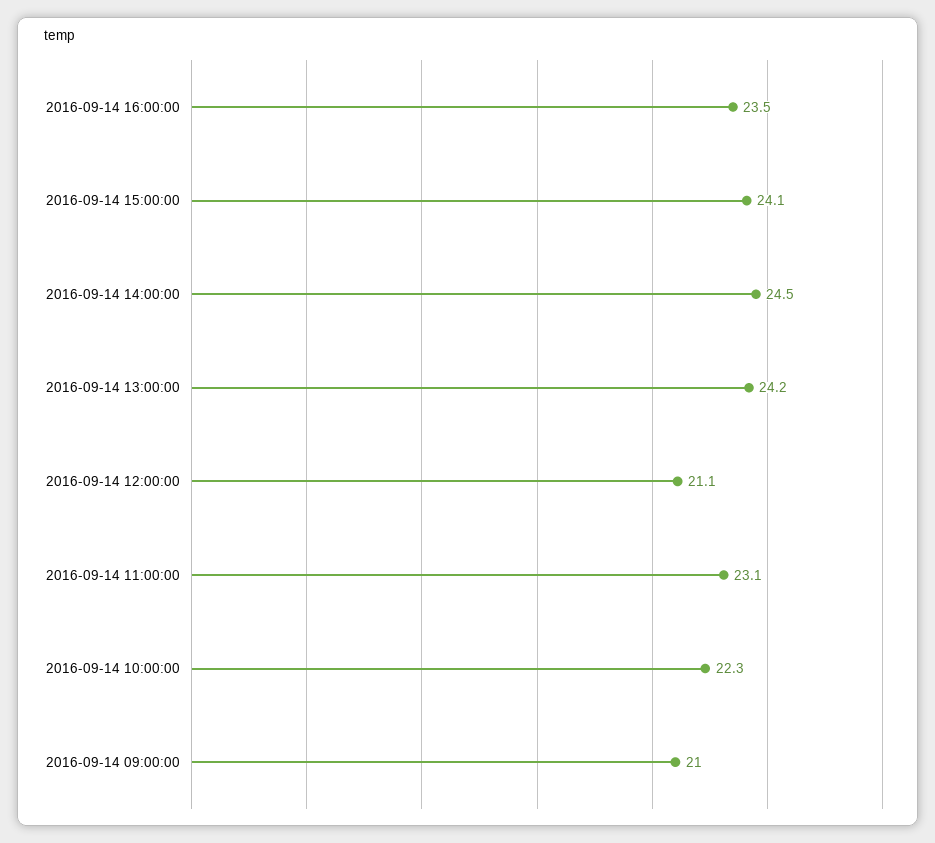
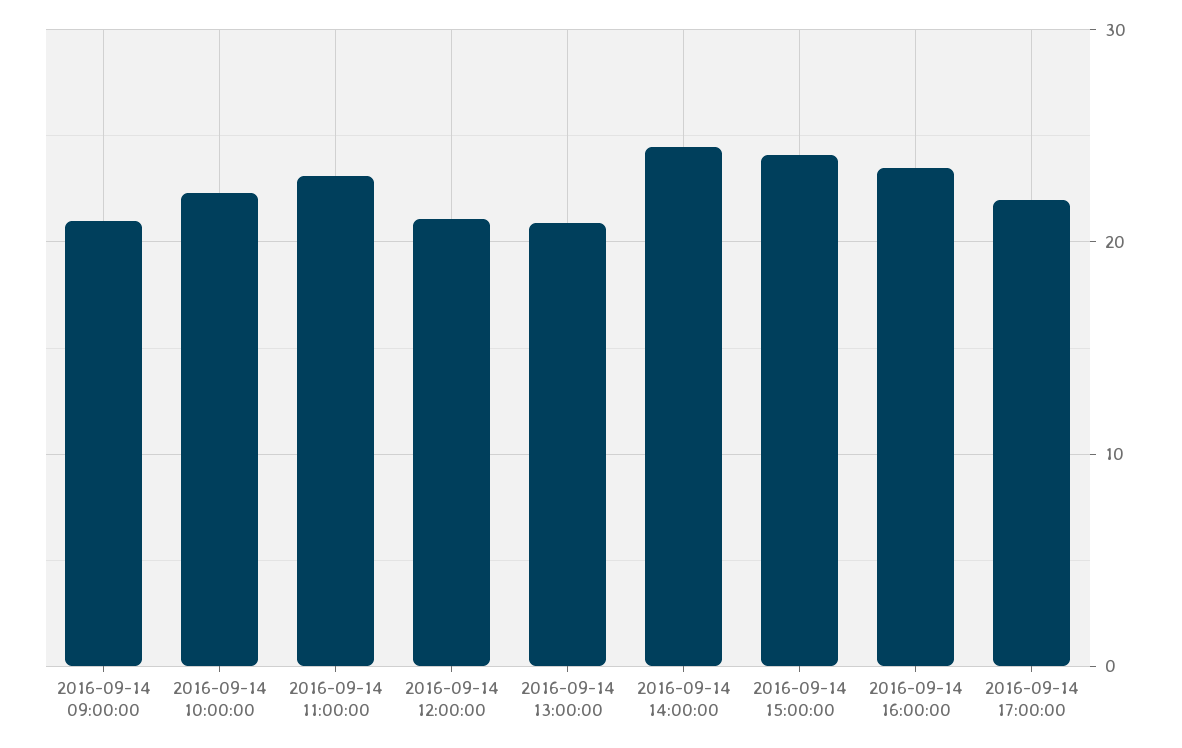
2016-09-14 13:00:00: 24.2 -> 21
2016-09-14 17:00:00: none -> 22

